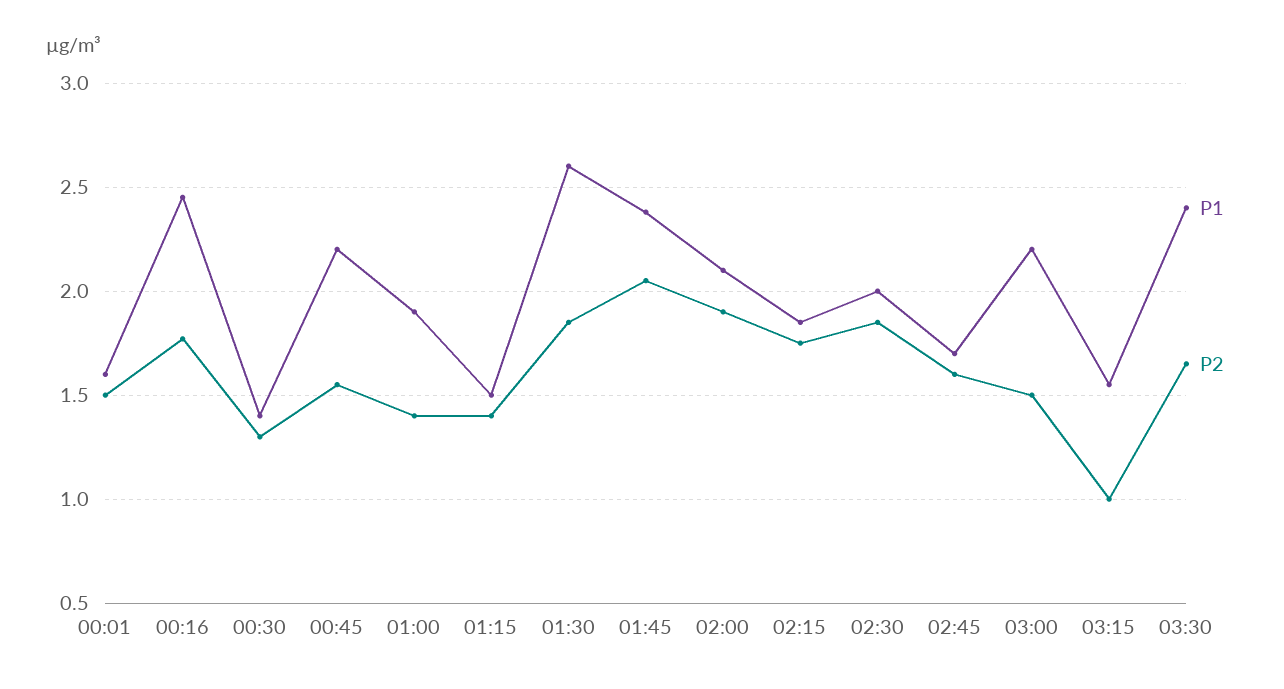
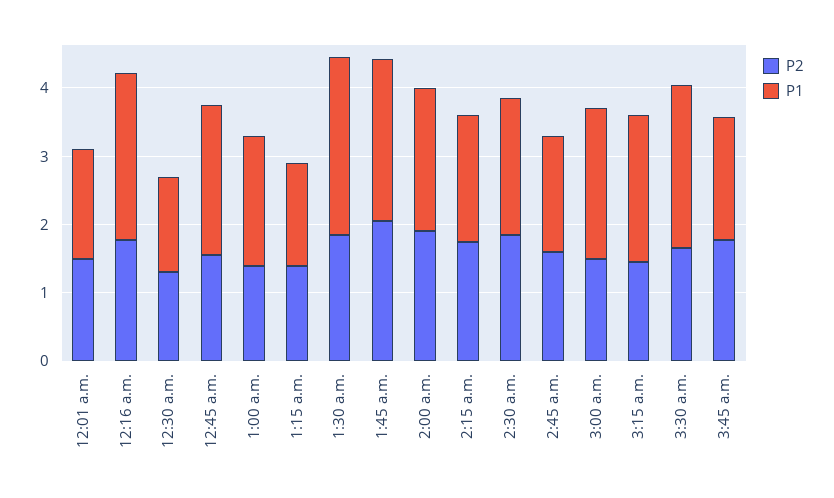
P1, 03:15: 1.55 -> 2.2
P2, 03:15: 1 -> 1.4
P2, 3:45 a.m.: none -> 1.8
P1, 3:45 a.m.: none -> 1.8

